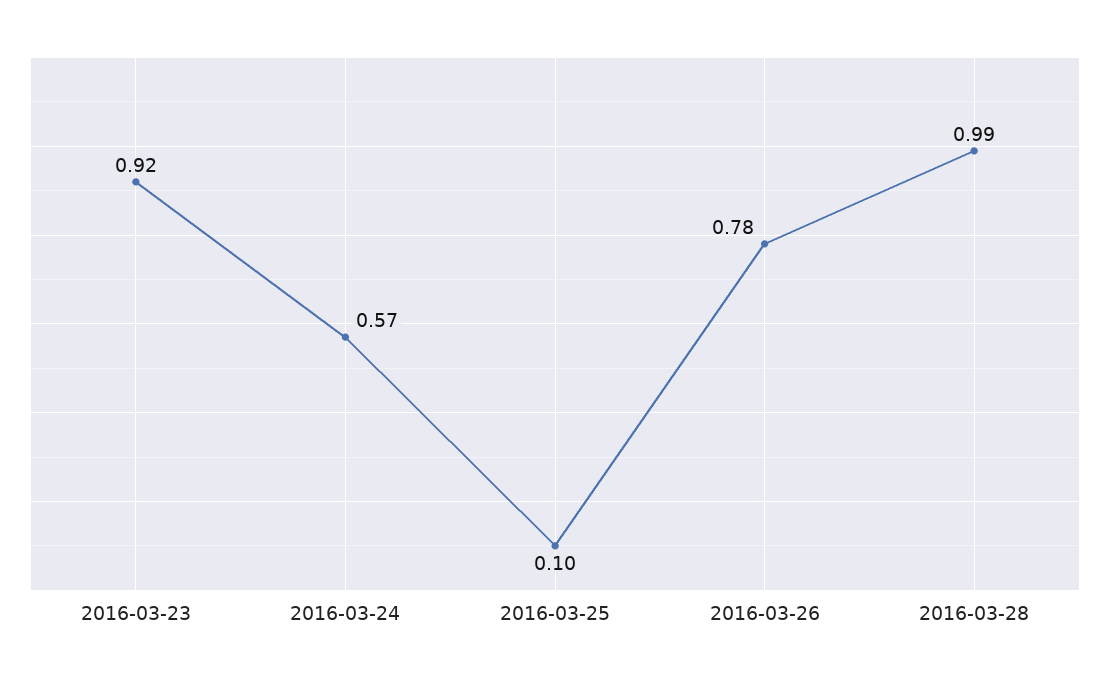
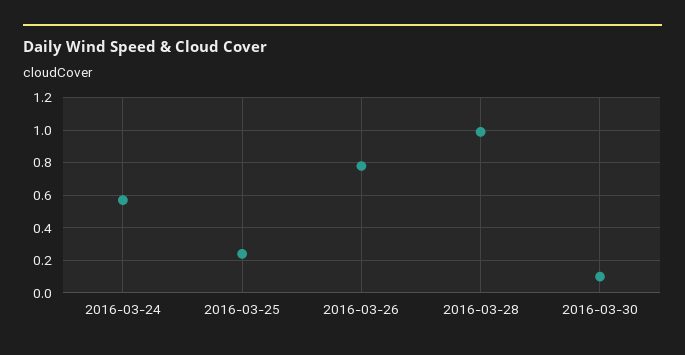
2016-03-23: 0.92 -> none
2016-03-25: 0.1 -> 0.25
2016-03-30: none -> 0.1

